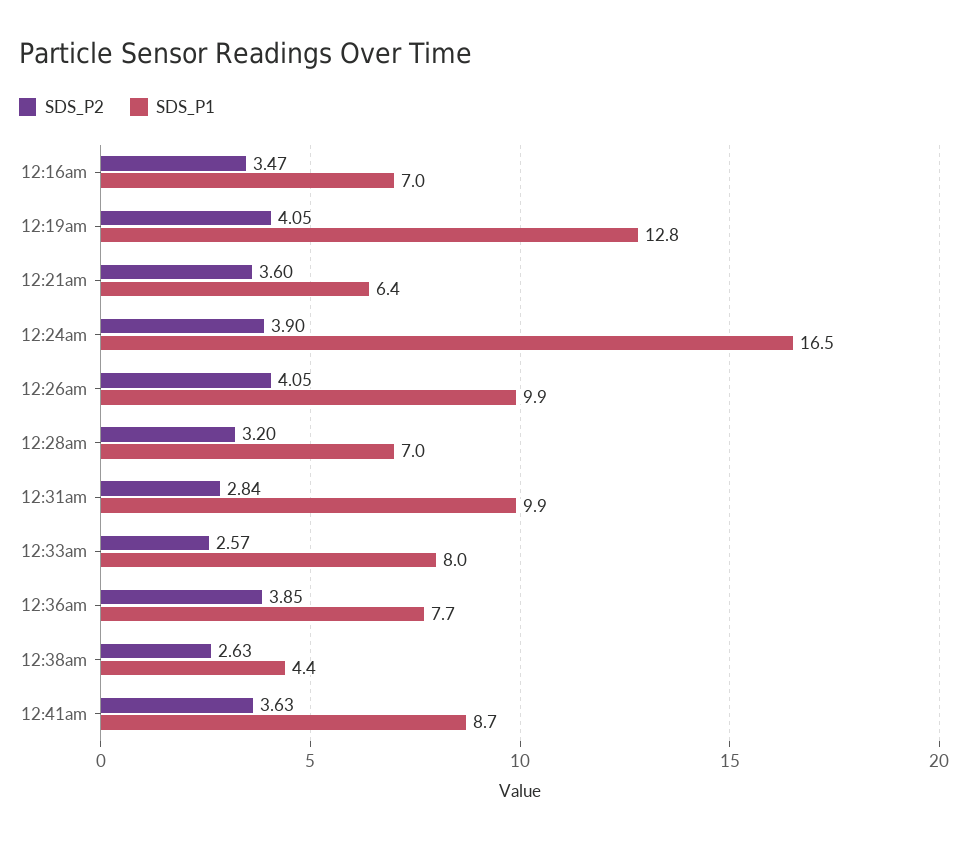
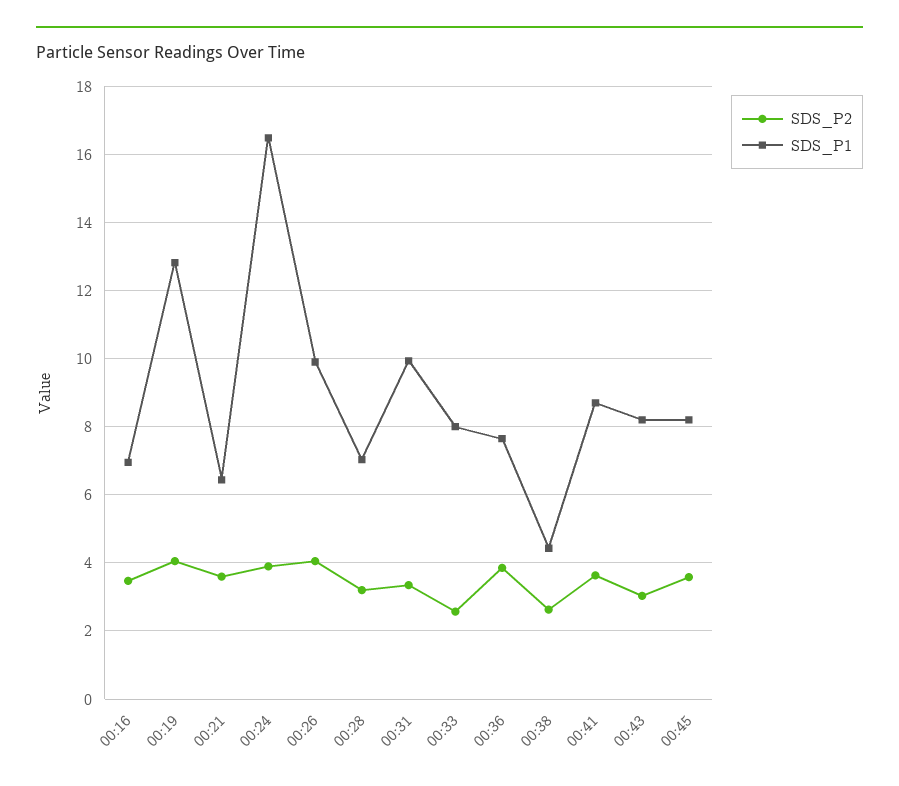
SDS_P2, 12:31am: 2.84 -> 3.4
SDS_P2, 00:43: none -> 3
SDS_P1, 00:43: none -> 8.2
SDS_P2, 00:45: none -> 3.6
SDS_P1, 00:45: none -> 8.2

